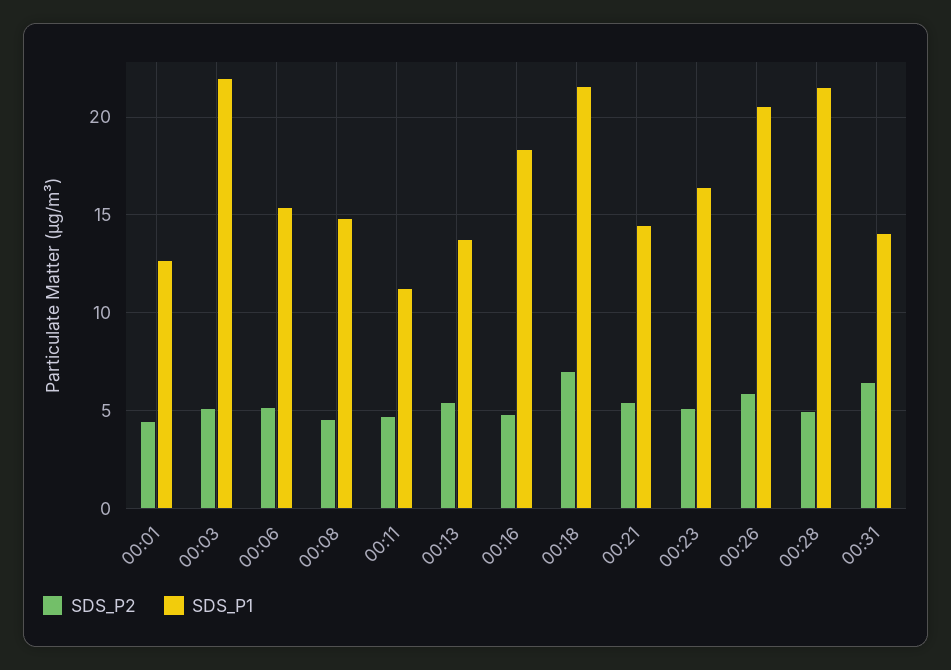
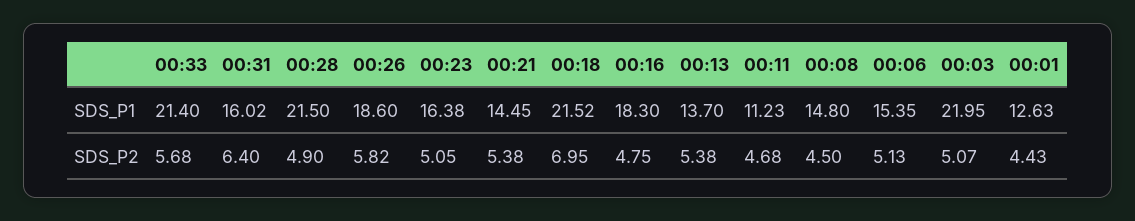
SDS_P1, 00:26: 20.5 -> 18.6
SDS_P1, 00:31: 14 -> 16.02
SDS_P1, 00:33: none -> 21.4
SDS_P2, 00:33: none -> 5.68

